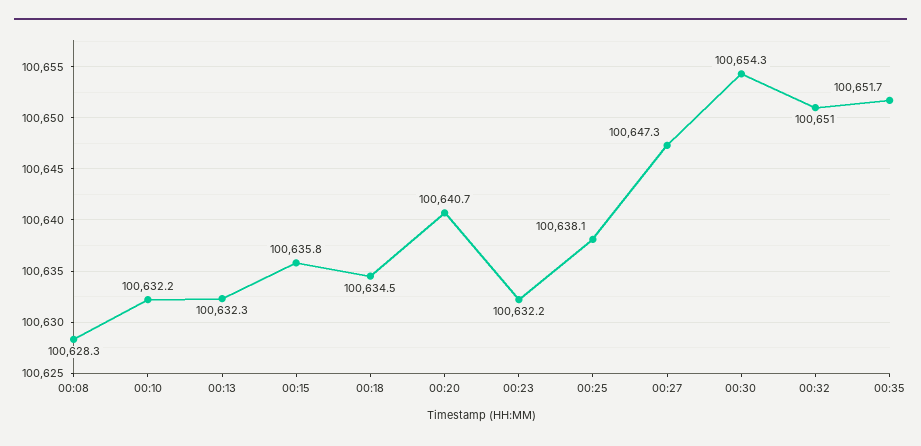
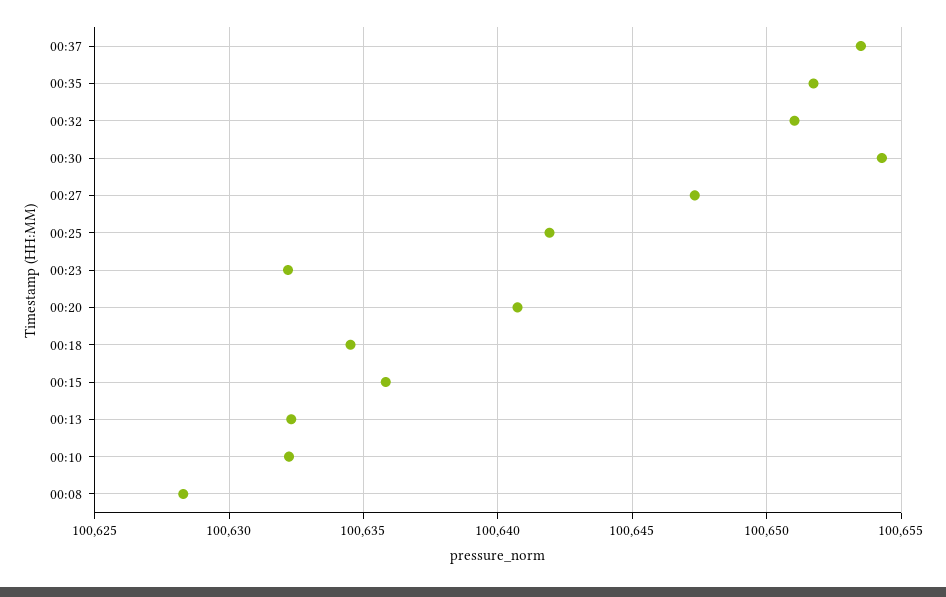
00:25: 100638.1 -> 100642
00:37: none -> 100653.5

